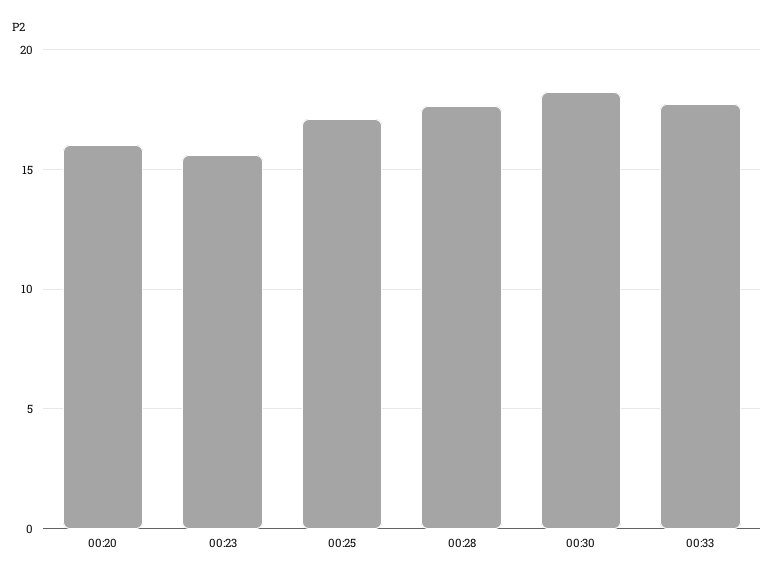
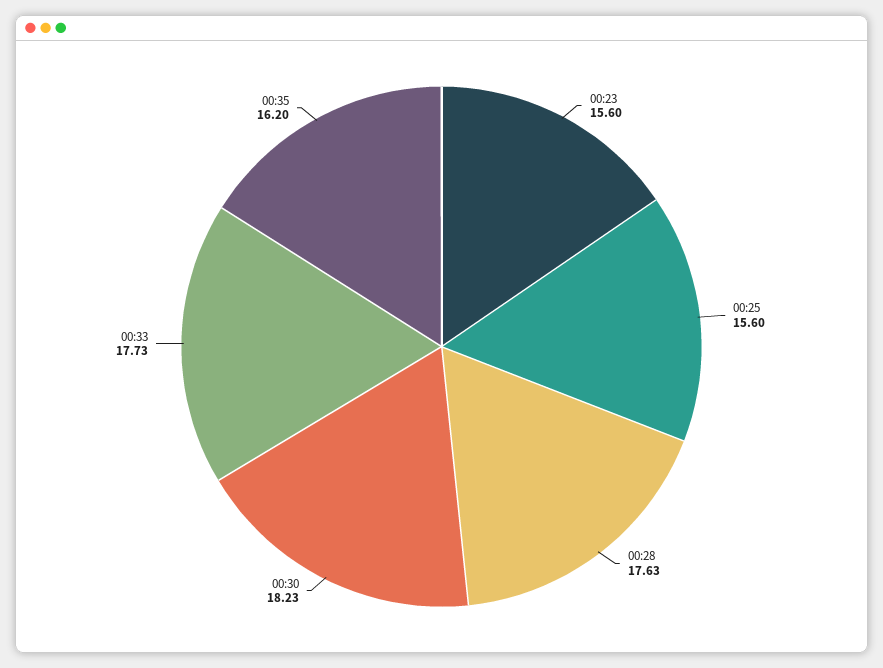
00:20: 16 -> none
00:25: 17 -> 15.6
00:35: none -> 16.2

